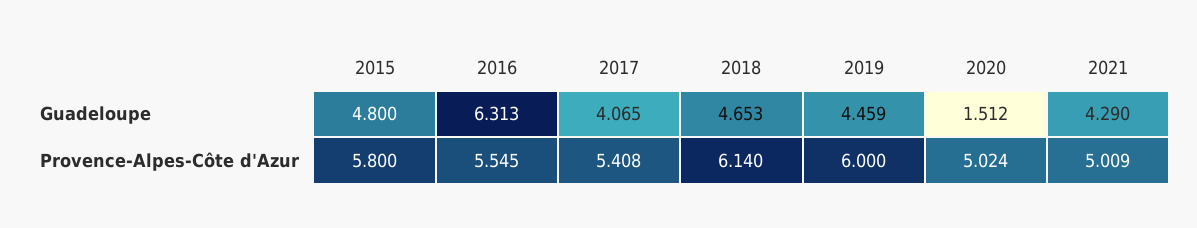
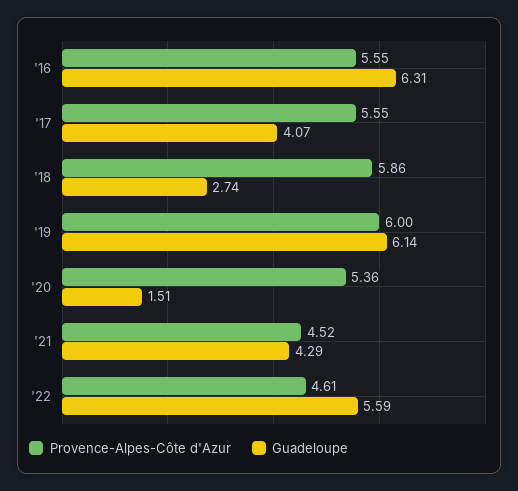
Guadeloupe, 2015: 4.8 -> none
Guadeloupe, 2018: 4.653 -> 2.74
Guadeloupe, 2019: 4.459 -> 6.14
Provence-Alpes-Côte d'Azur, 2015: 5.8 -> none
Provence-Alpes-Côte d'Azur, 2017: 5.408 -> 5.55
Provence-Alpes-Côte d'Azur, 2018: 6.14 -> 5.86
Provence-Alpes-Côte d'Azur, 2020: 5.024 -> 5.36
Provence-Alpes-Côte d'Azur, 2021: 5.009 -> 4.52
Provence-Alpes-Côte d'Azur, '22: none -> 4.61
Guadeloupe, '22: none -> 5.59

